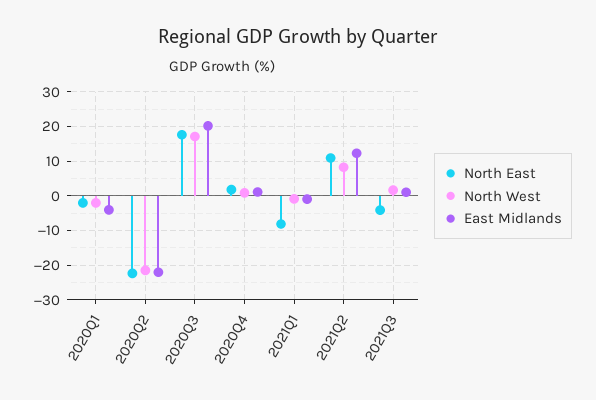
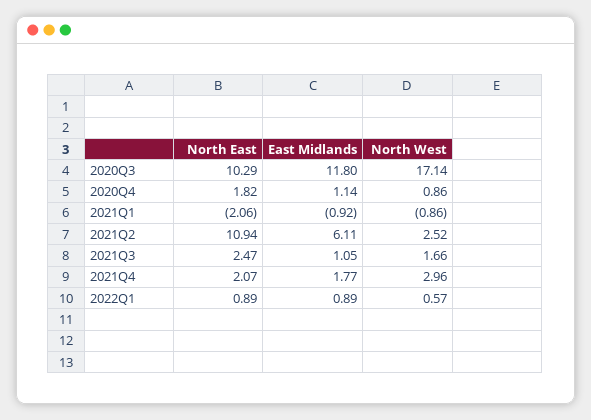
North East, 2020Q1: -2 -> none
North West, 2020Q1: -2 -> none
East Midlands, 2020Q1: -4 -> none
North East, 2020Q2: -22 -> none
North West, 2020Q2: -22 -> none
East Midlands, 2020Q2: -22 -> none
North East, 2020Q3: 18 -> 10.29
East Midlands, 2020Q3: 20 -> 11.8
North East, 2021Q1: -8 -> -2.06
North West, 2021Q2: 8 -> 2.52
East Midlands, 2021Q2: 12 -> 6.11
North East, 2021Q3: -4 -> 2.47
North East, 2021Q4: none -> 2.07
East Midlands, 2021Q4: none -> 1.77
North West, 2021Q4: none -> 2.96
North East, 2022Q1: none -> 0.89
East Midlands, 2022Q1: none -> 0.89
North West, 2022Q1: none -> 0.57

